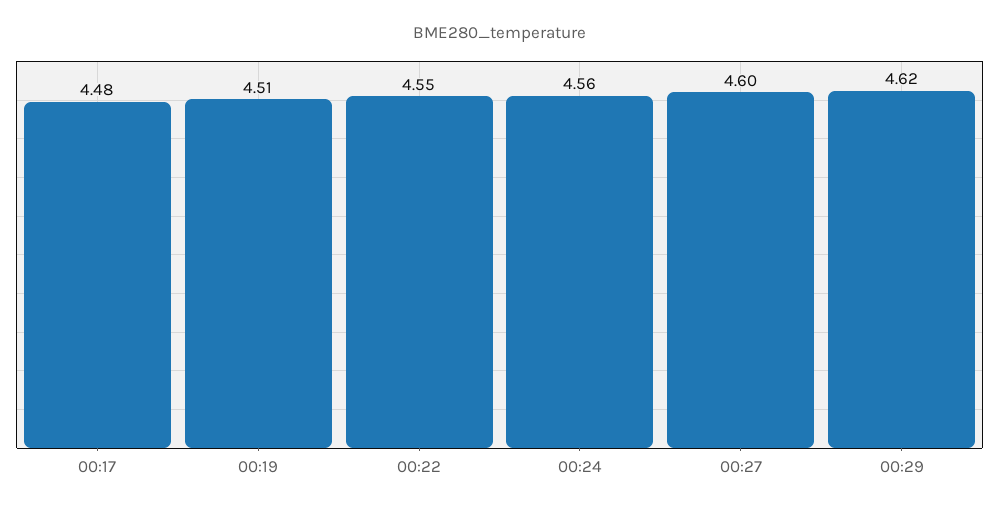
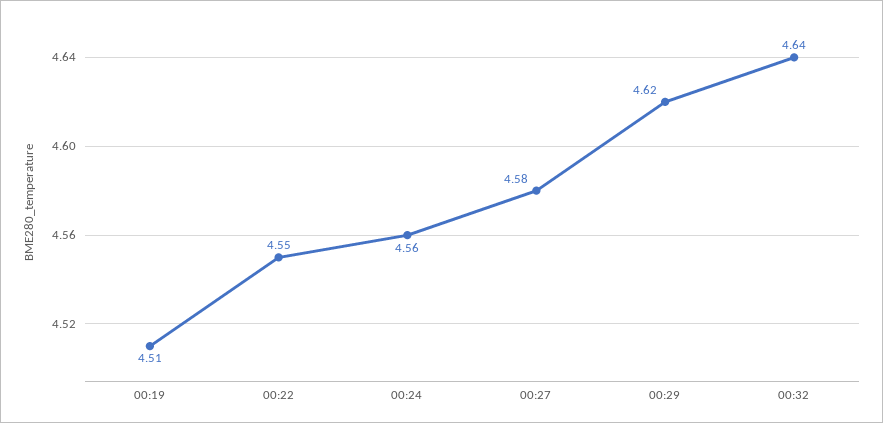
00:17: 4.48 -> none
00:27: 4.6 -> 4.58
00:32: none -> 4.64

